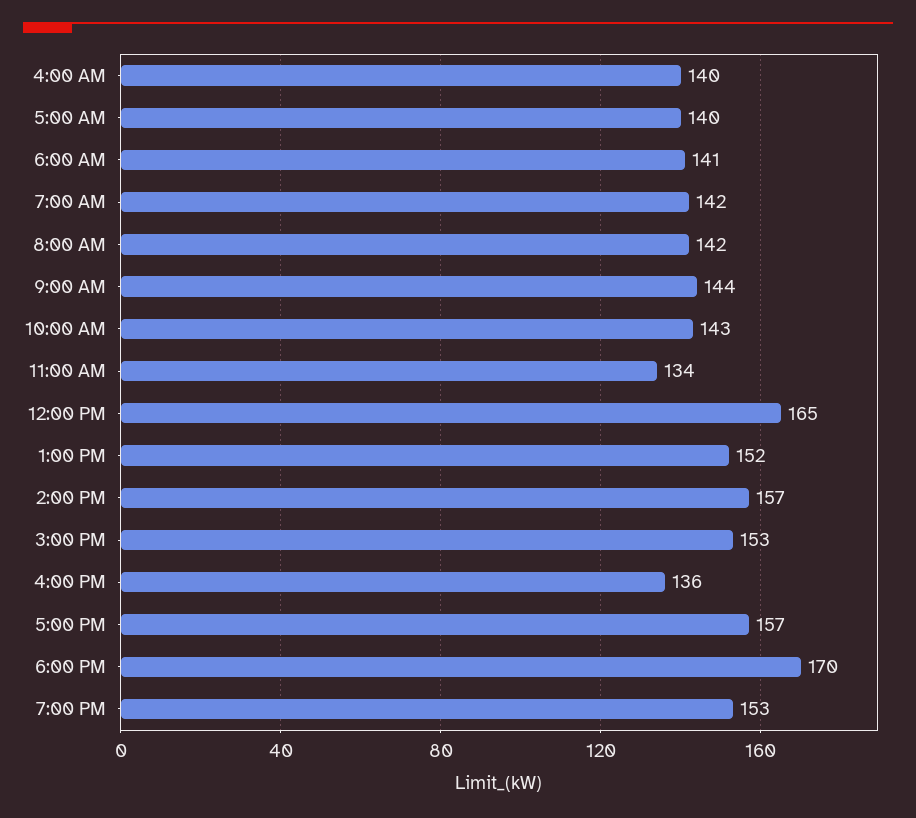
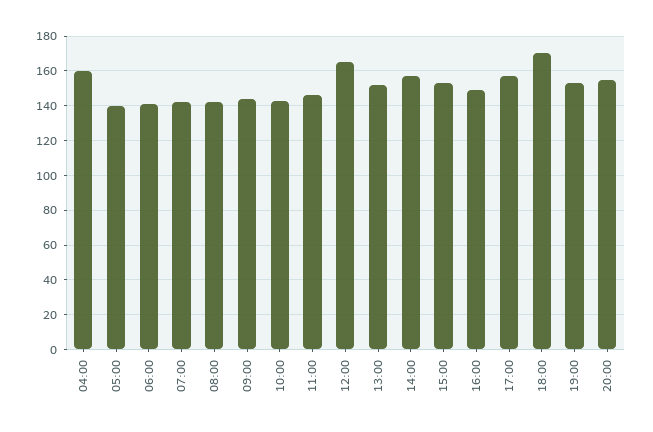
4:00 AM: 140 -> 160
11:00 AM: 134 -> 145
4:00 PM: 136 -> 150
20:00: none -> 155

